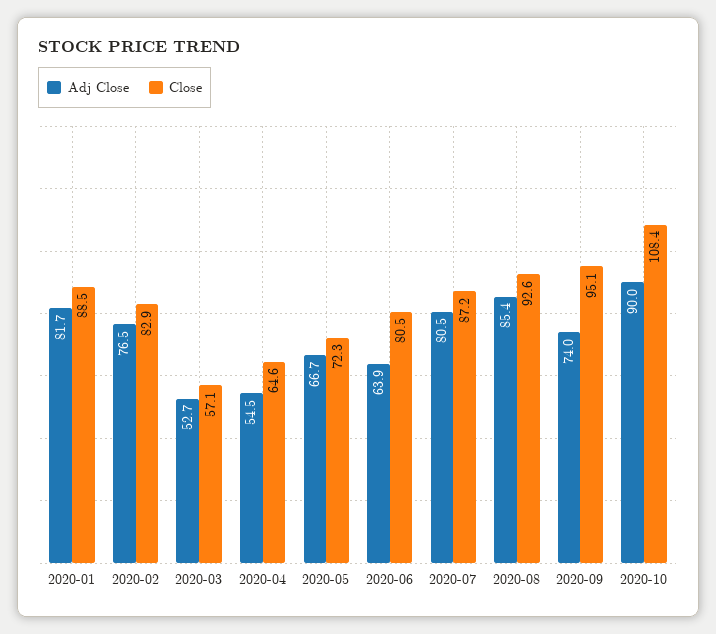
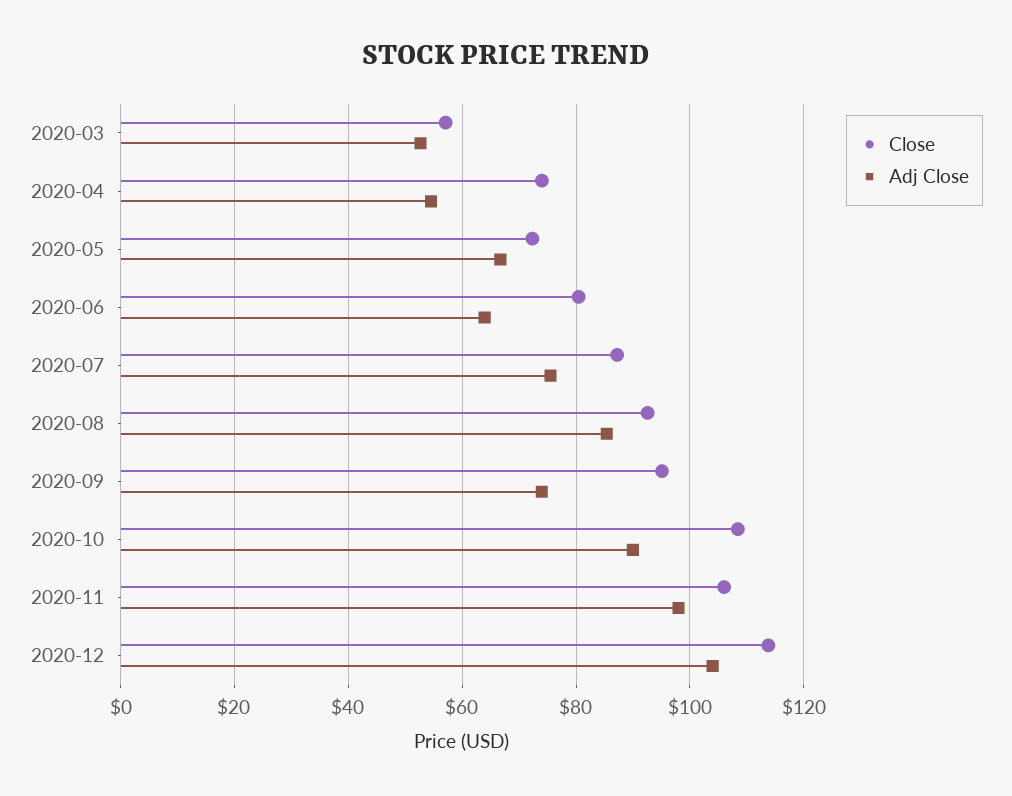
Adj Close, 2020-01: 81.7 -> none
Close, 2020-01: 88.5 -> none
Adj Close, 2020-02: 76.5 -> none
Close, 2020-02: 82.9 -> none
Close, 2020-04: 64.6 -> 74
Adj Close, 2020-07: 80.5 -> 76
Close, 2020-11: none -> 106
Adj Close, 2020-11: none -> 98
Close, 2020-12: none -> 114
Adj Close, 2020-12: none -> 104

